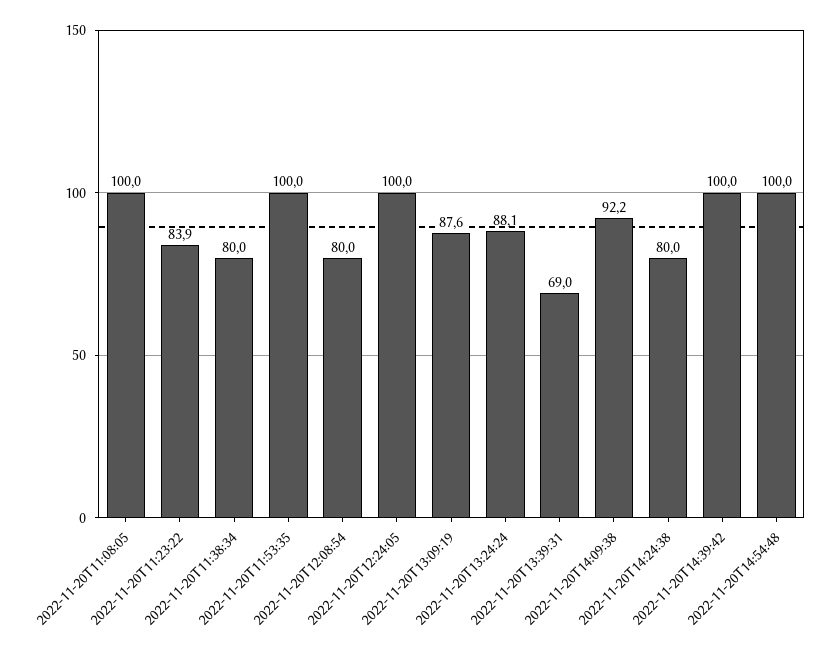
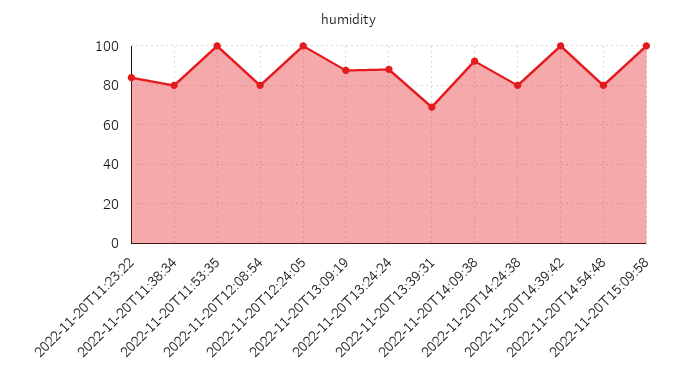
2022-11-20T11:08:05: 100 -> none
2022-11-20T14:54:48: 100 -> 80
2022-11-20T15:09:58: none -> 100

